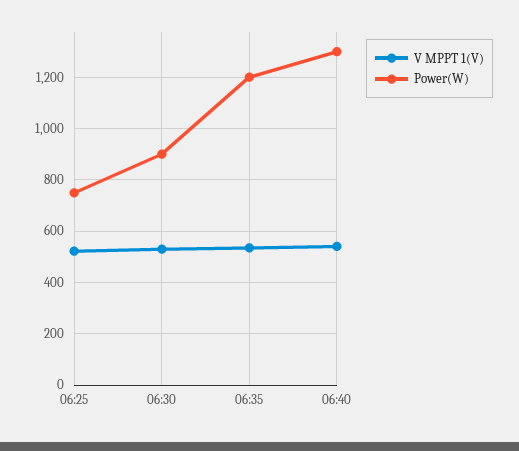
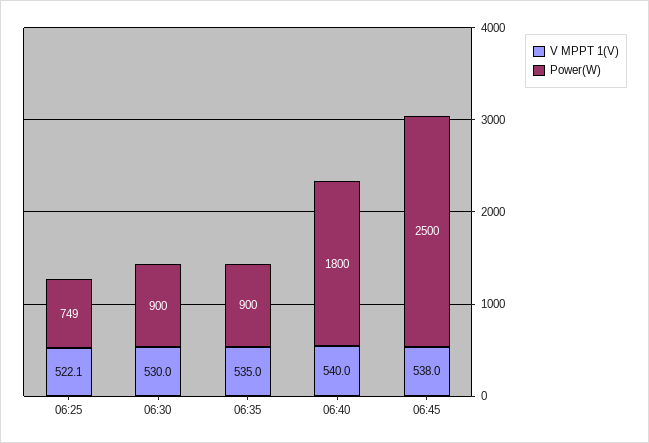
Power(W), 06:35: 1200 -> 900
Power(W), 06:40: 1300 -> 1800
V MPPT 1(V), 06:45: none -> 538
Power(W), 06:45: none -> 2500

